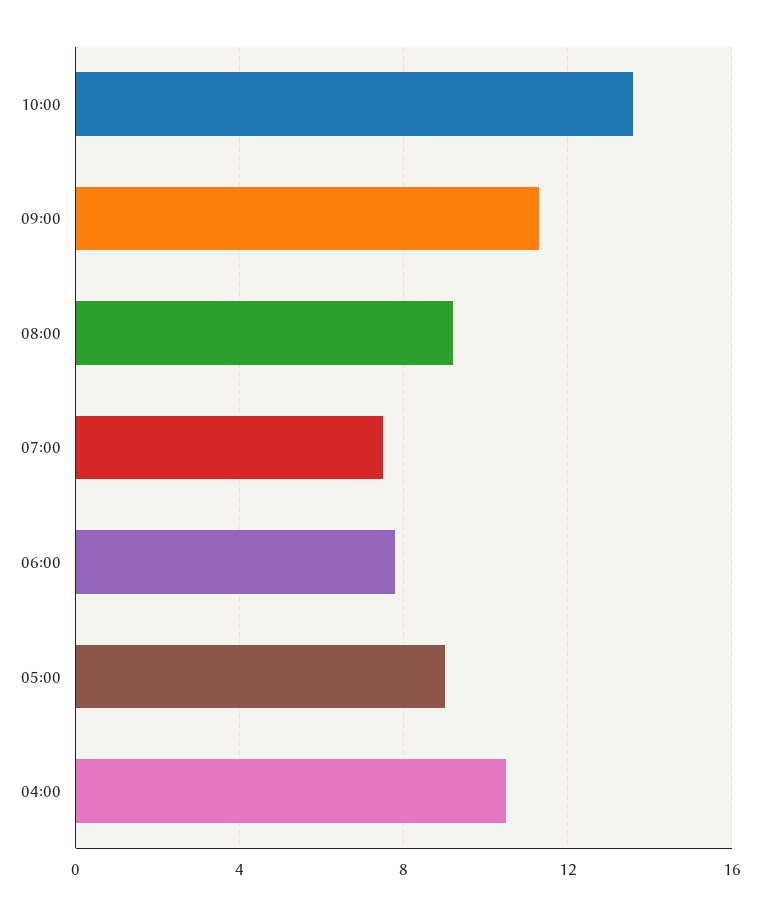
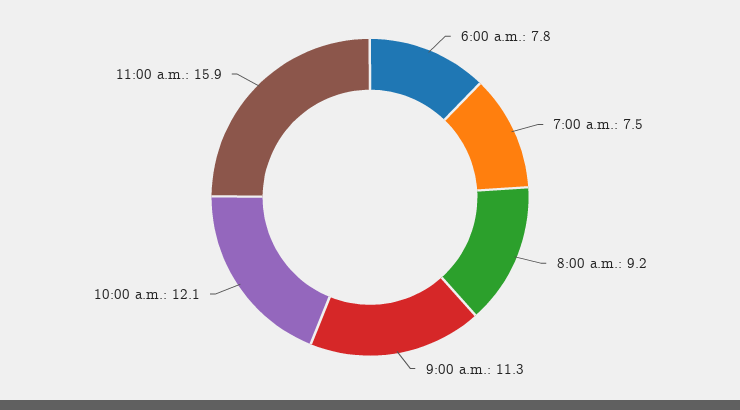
10:00: 13.5 -> 12.1
05:00: 9 -> none
04:00: 10.5 -> none
11:00 a.m.: none -> 15.9

